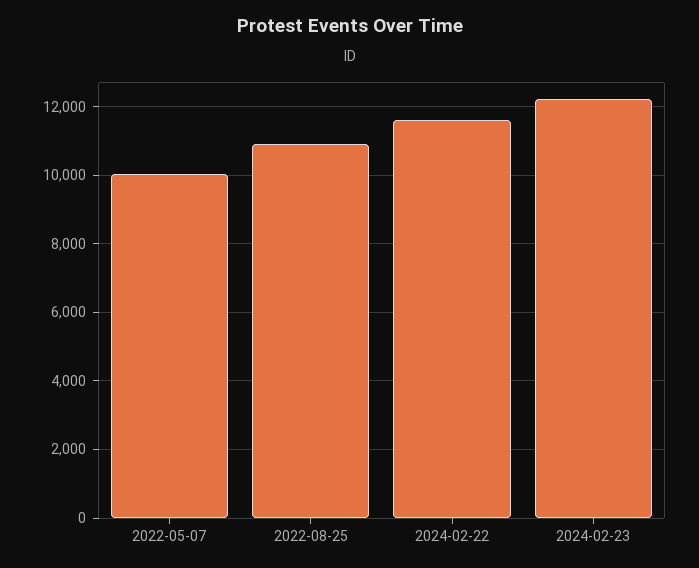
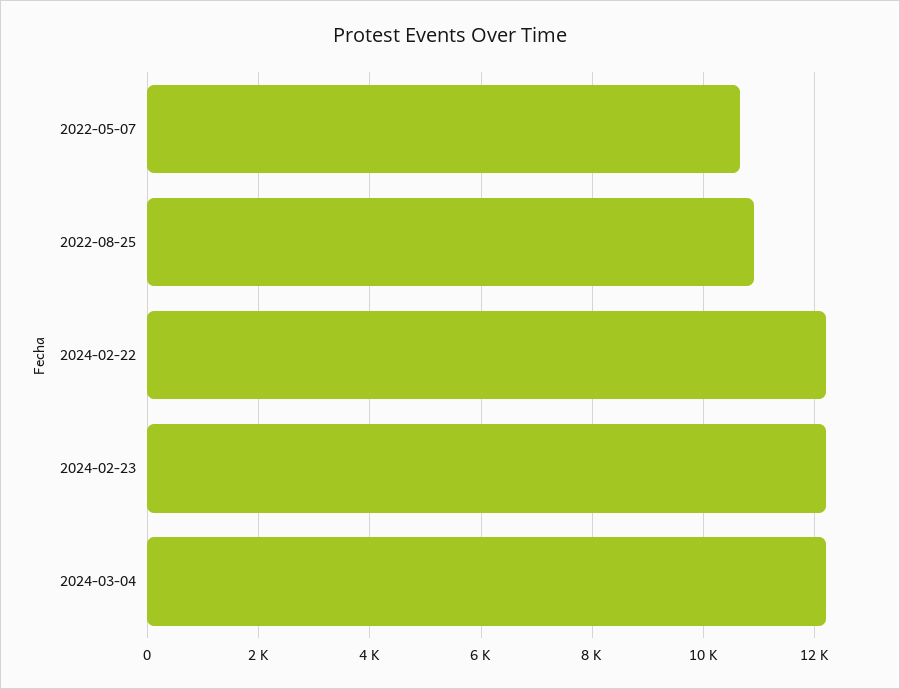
2022-05-07: 10000 -> 10600
2024-02-22: 11600 -> 12200
2024-03-04: none -> 12200

